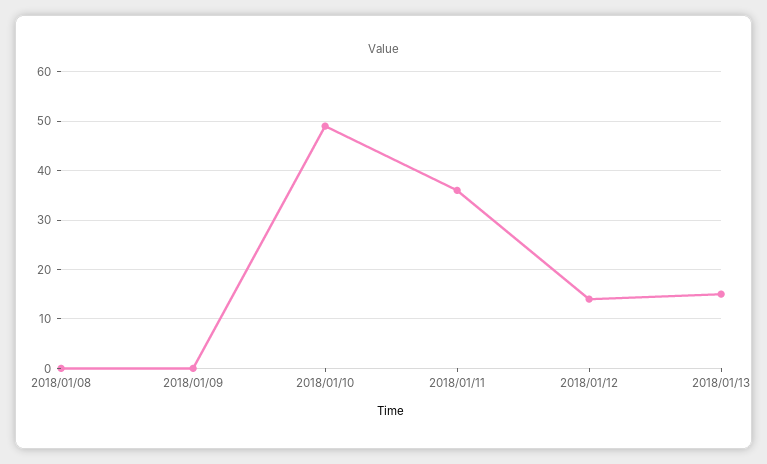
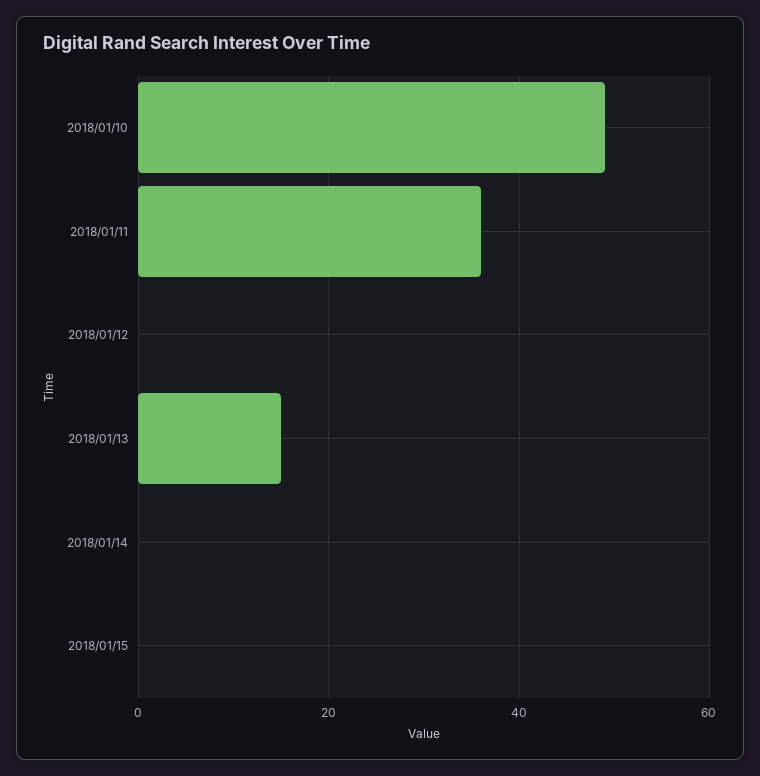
2018/01/08: 0 -> none
2018/01/09: 0 -> none
2018/01/12: 15 -> 0
2018/01/14: none -> 0
2018/01/15: none -> 0

